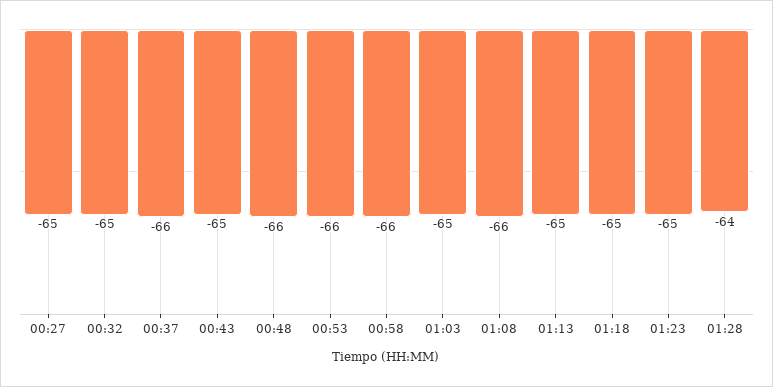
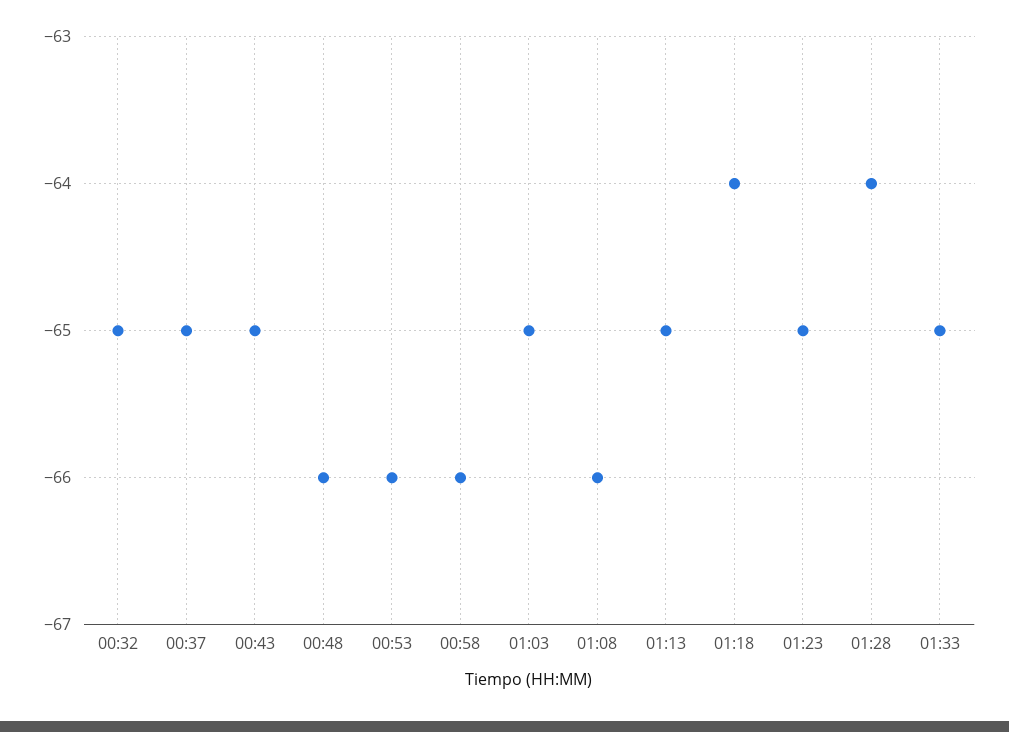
00:27: -65 -> none
00:37: -66 -> -65
01:18: -65 -> -64
01:33: none -> -65

